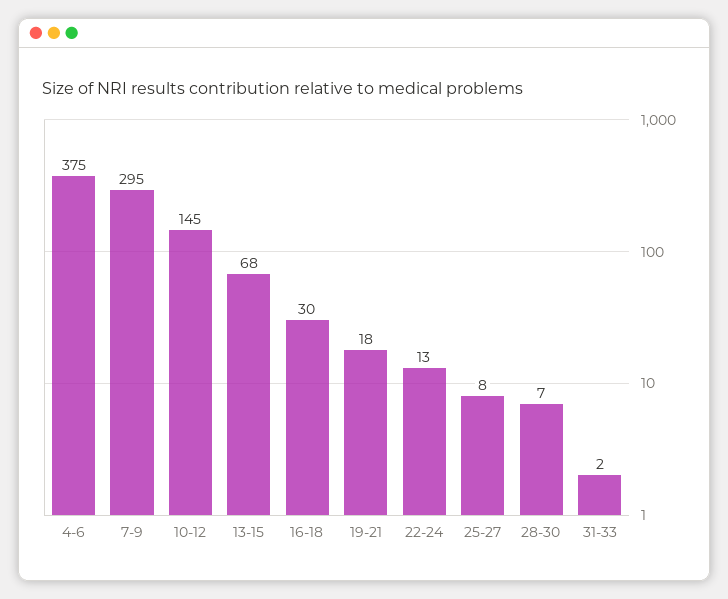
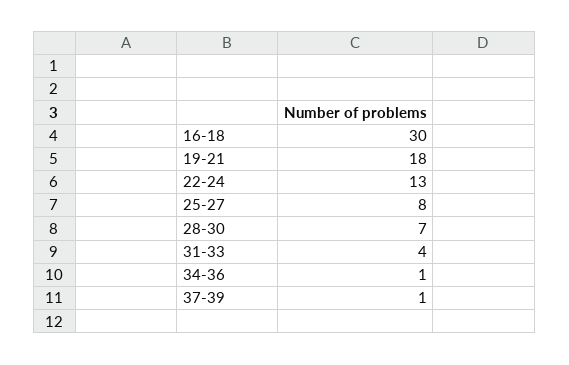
4-6: 375 -> none
7-9: 295 -> none
10-12: 145 -> none
13-15: 68 -> none
31-33: 2 -> 4
34-36: none -> 1
37-39: none -> 1

